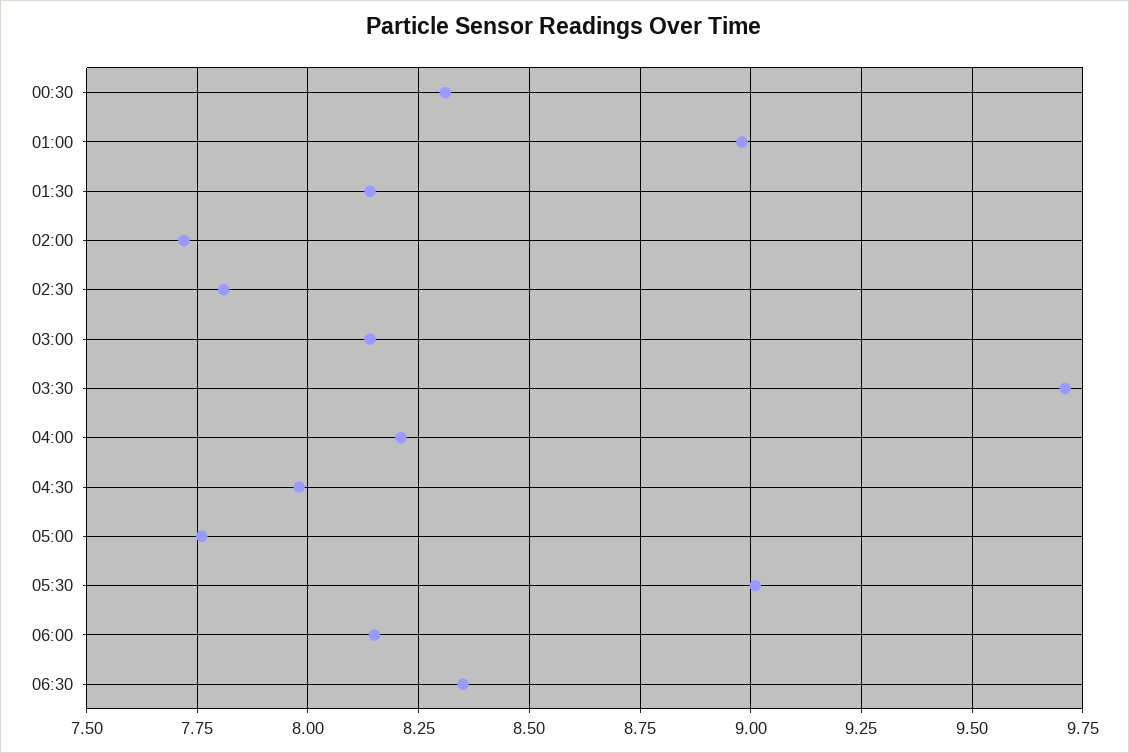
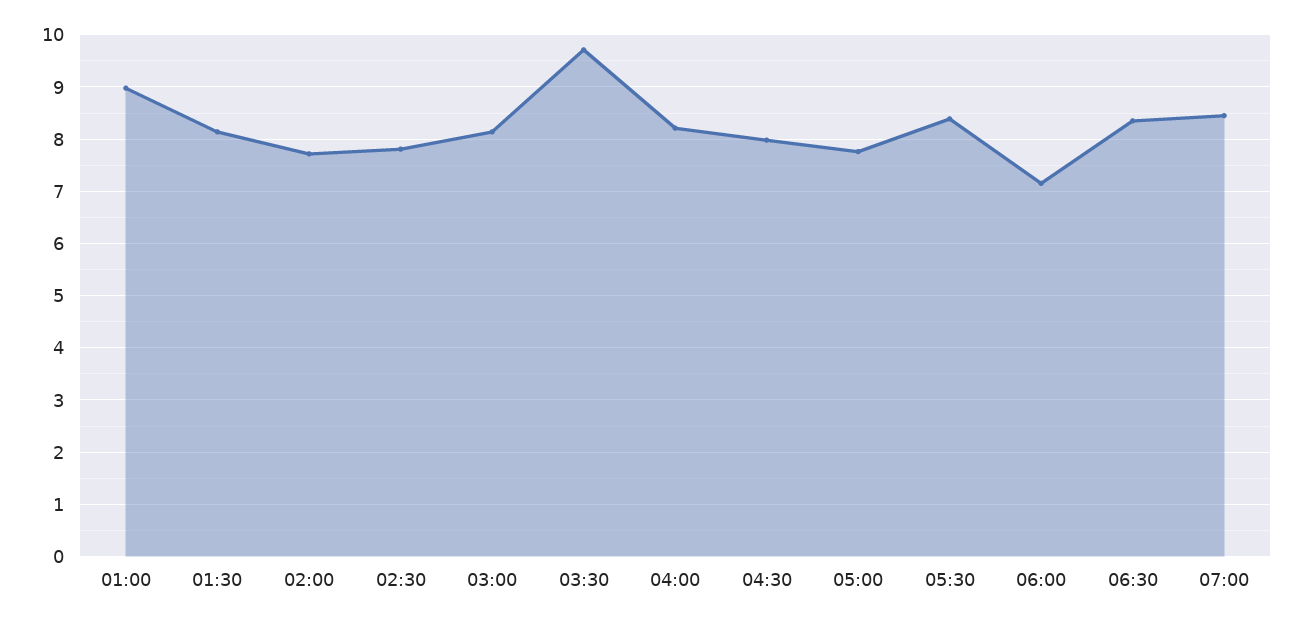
00:30: 8.3 -> none
05:30: 9 -> 8.4
06:00: 8.15 -> 7.2
07:00: none -> 8.4

